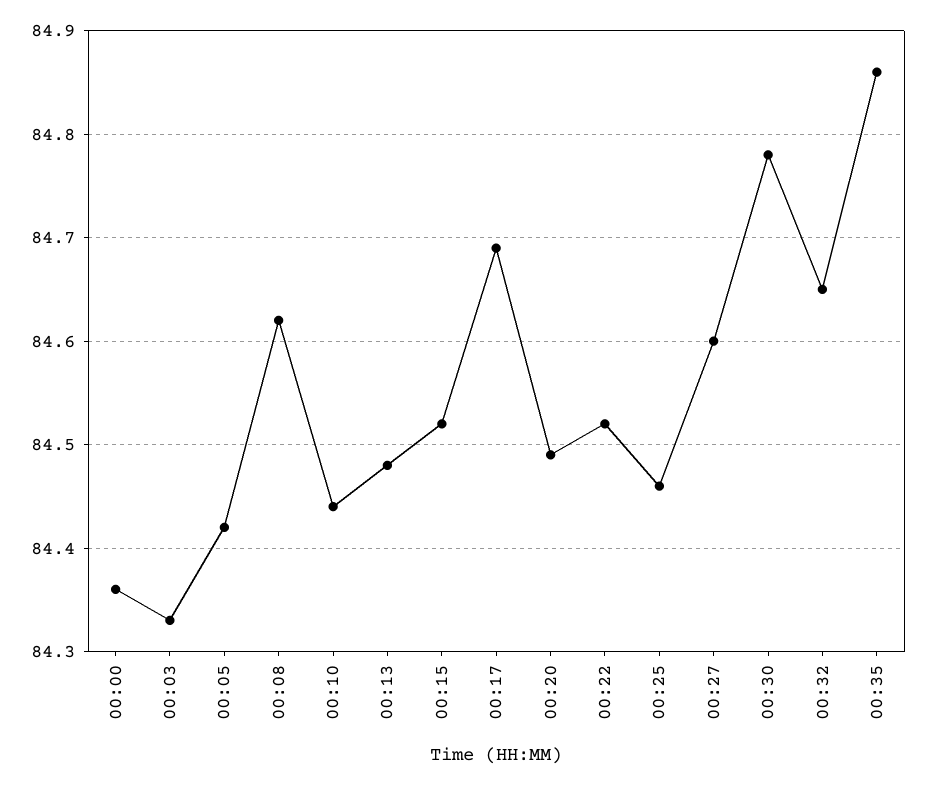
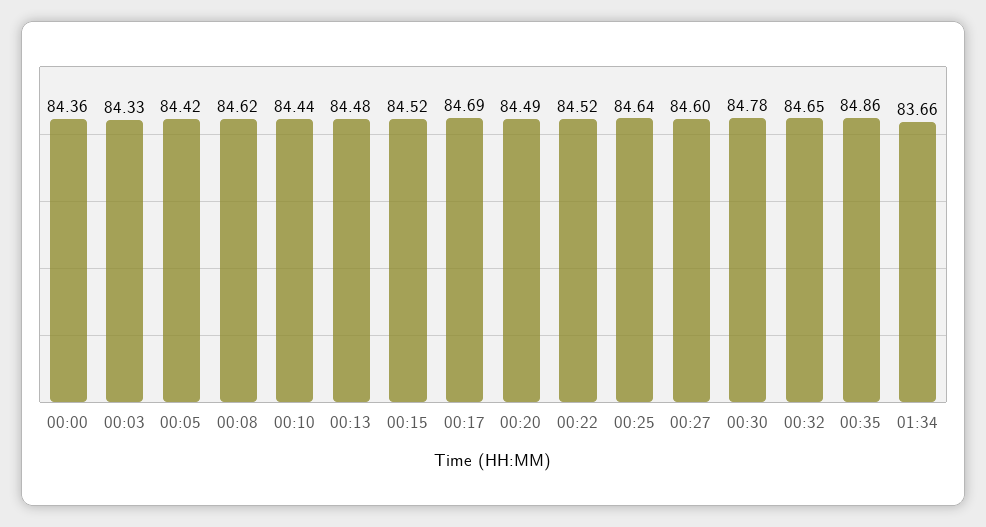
00:25: 84.46 -> 84.64
01:34: none -> 83.66

